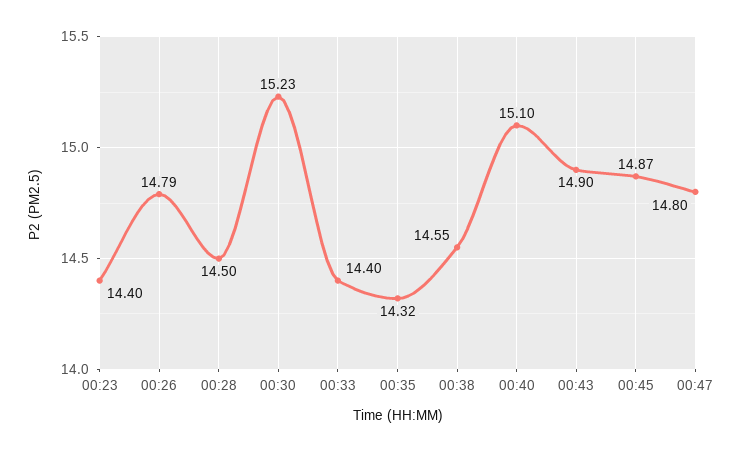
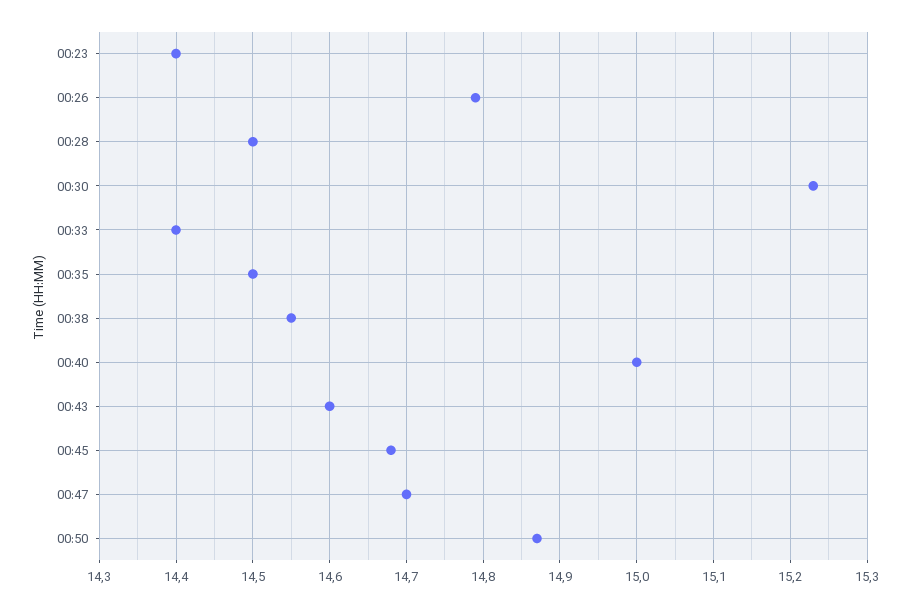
00:35: 14.32 -> 14.5
00:40: 15.1 -> 15
00:43: 14.9 -> 14.6
00:45: 14.87 -> 14.68
00:47: 14.8 -> 14.7
00:50: none -> 14.87

